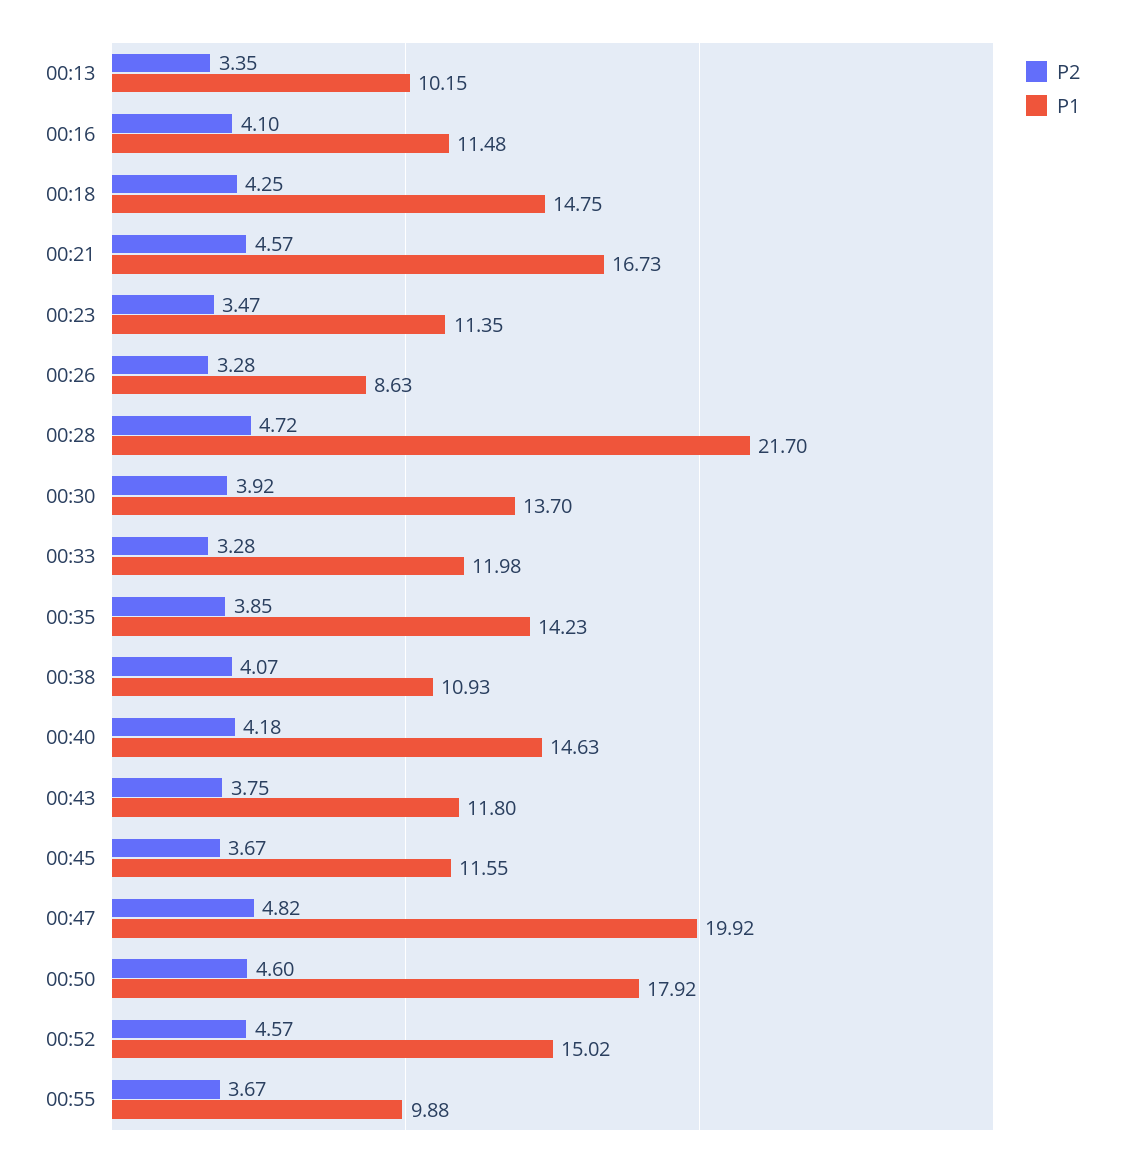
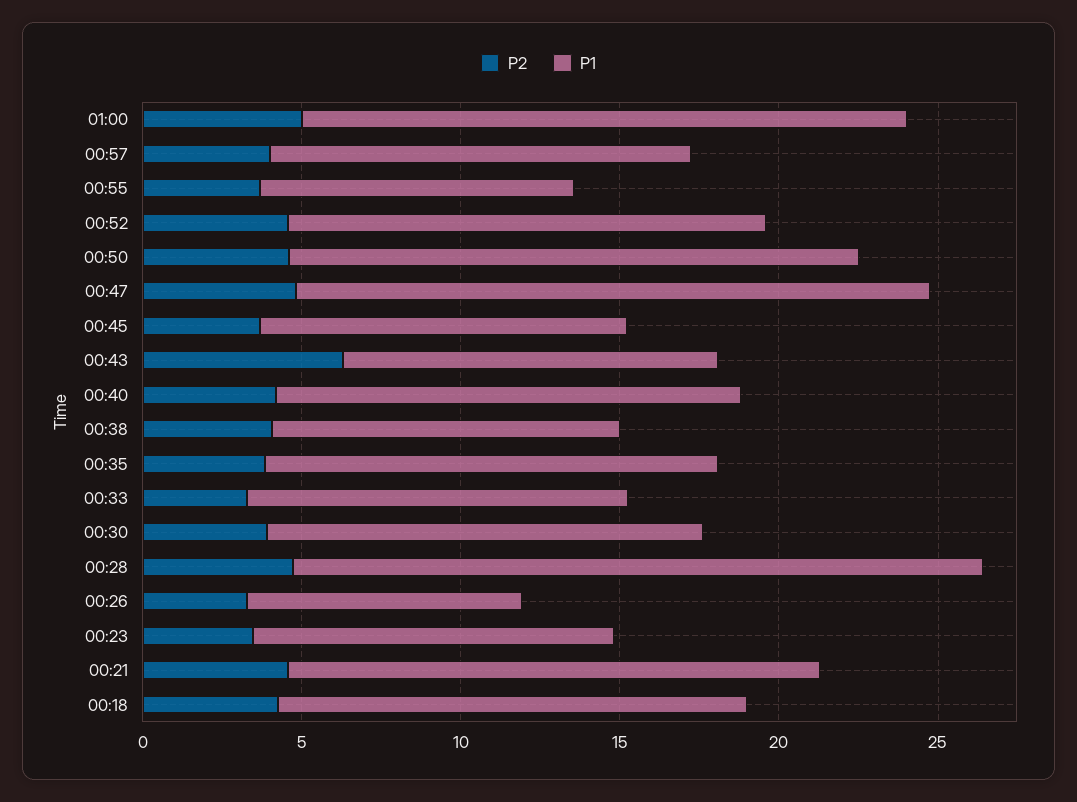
P2, 00:13: 3.35 -> none
P1, 00:13: 10.15 -> none
P2, 00:16: 4.1 -> none
P1, 00:16: 11.48 -> none
P2, 00:43: 3.75 -> 6
P2, 01:00: none -> 5
P1, 01:00: none -> 19
P2, 00:57: none -> 4
P1, 00:57: none -> 13

